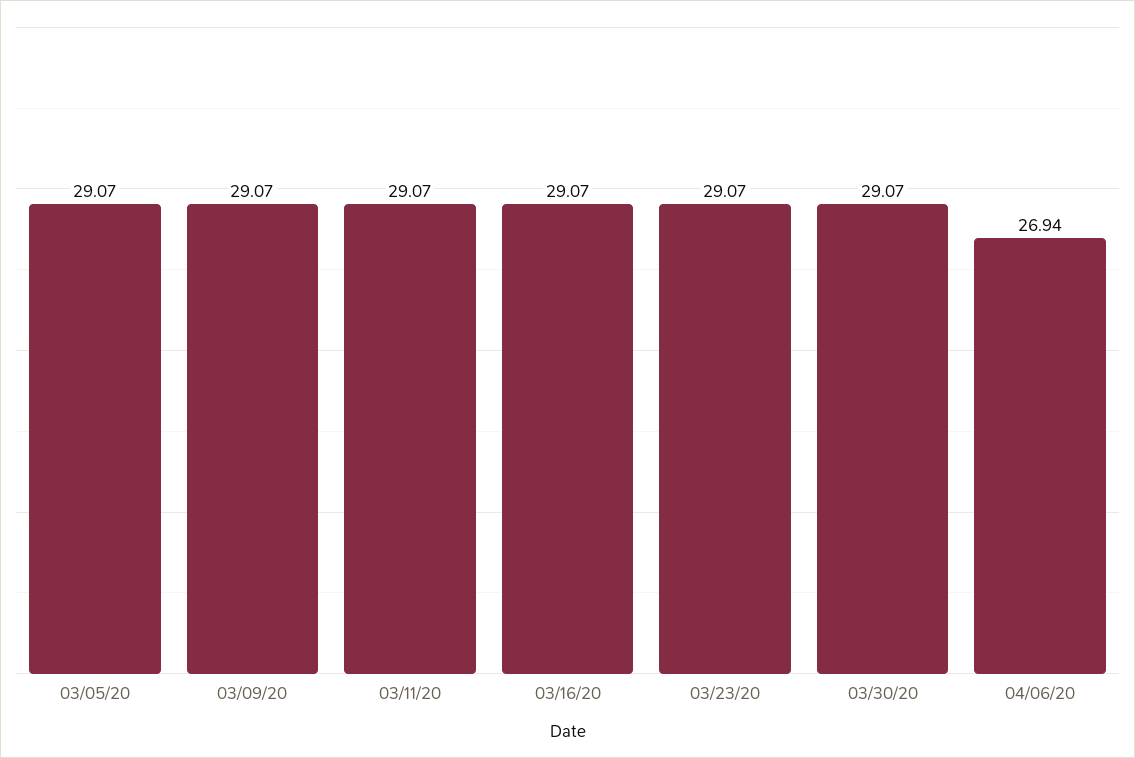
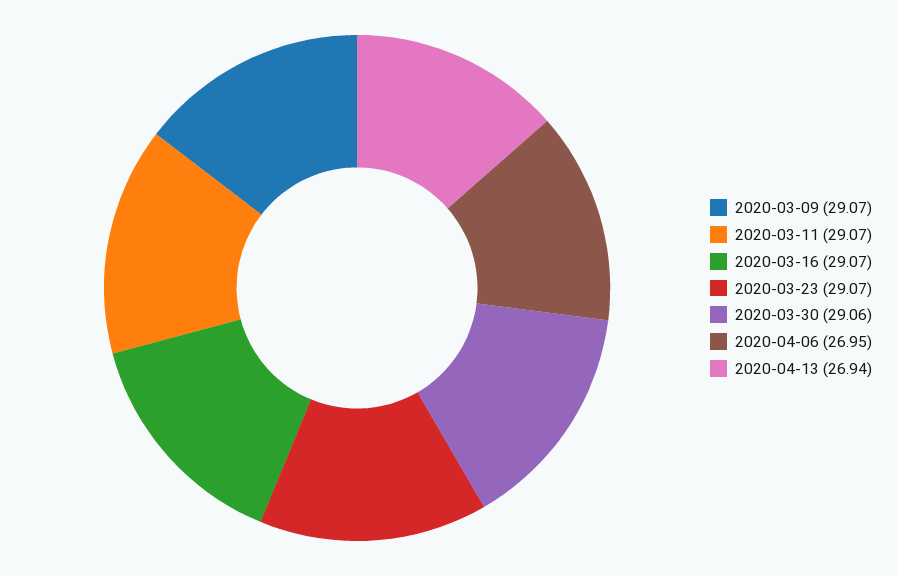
03/05/20: 29.07 -> none
03/30/20: 29.07 -> 29.06
04/06/20: 26.94 -> 26.95
2020-04-13: none -> 26.94

